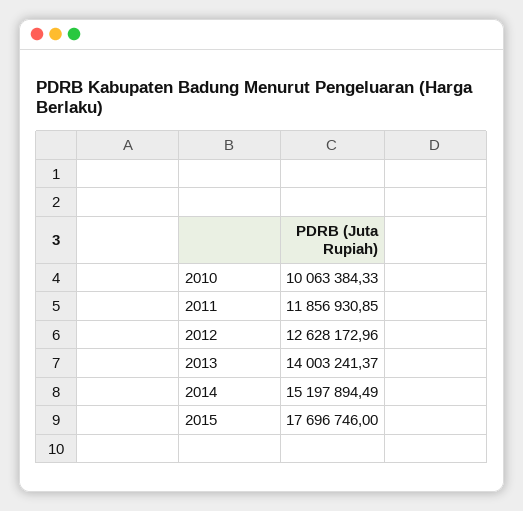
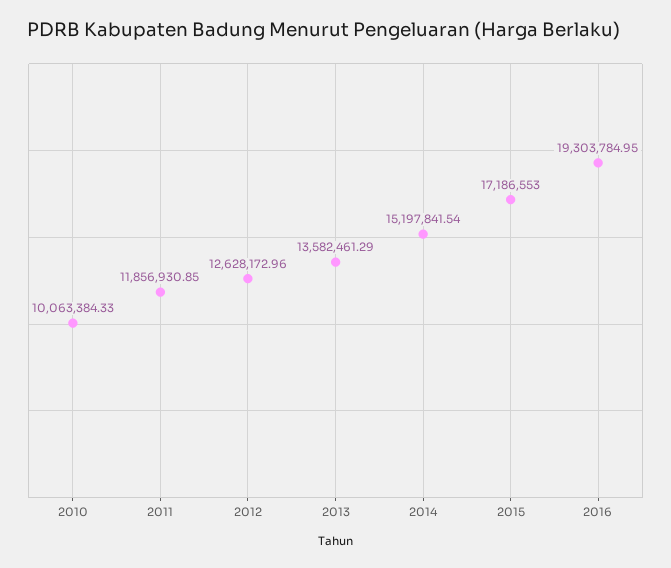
2013: 14003241.37 -> 13582461.29
2014: 15197894.49 -> 15197841.54
2015: 17696746 -> 17186553
2016: none -> 19303784.95

